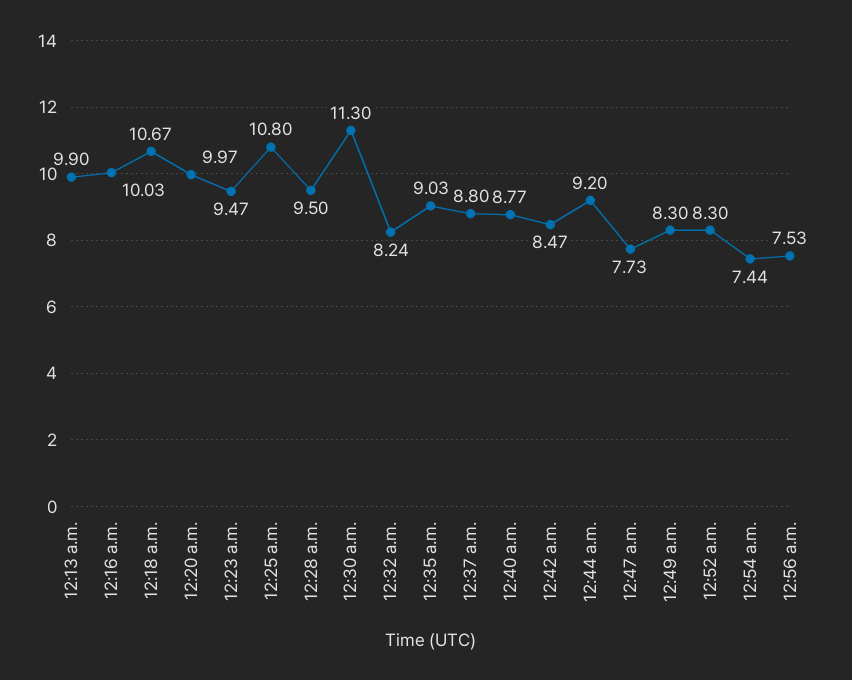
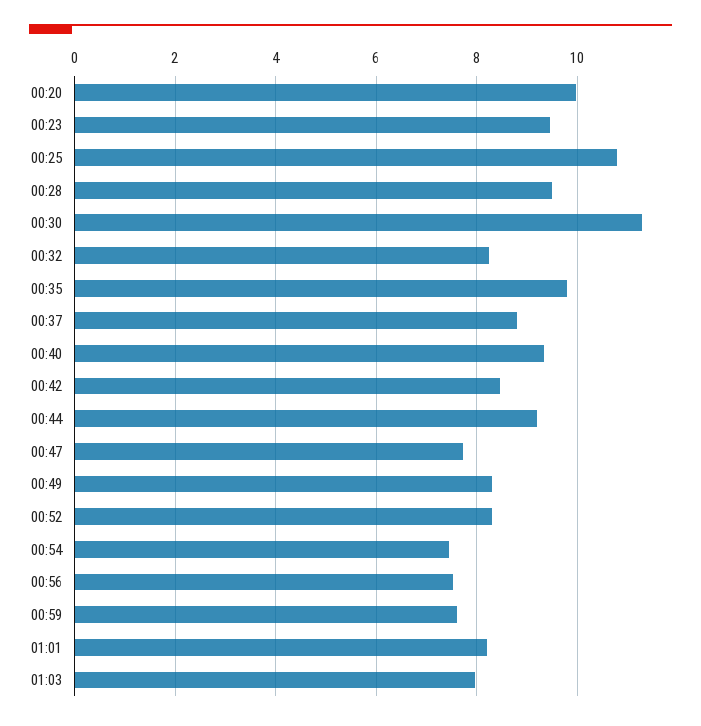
12:13 a.m.: 9.9 -> none
12:16 a.m.: 10.03 -> none
12:18 a.m.: 10.67 -> none
12:35 a.m.: 9.03 -> 9.8
12:40 a.m.: 8.77 -> 9.4
00:59: none -> 7.6
01:01: none -> 8.2
01:03: none -> 8

